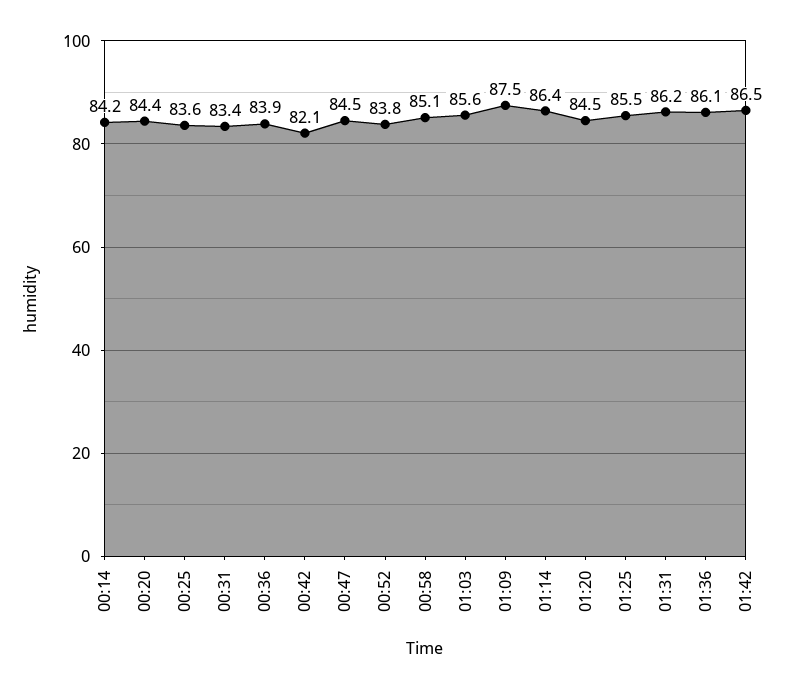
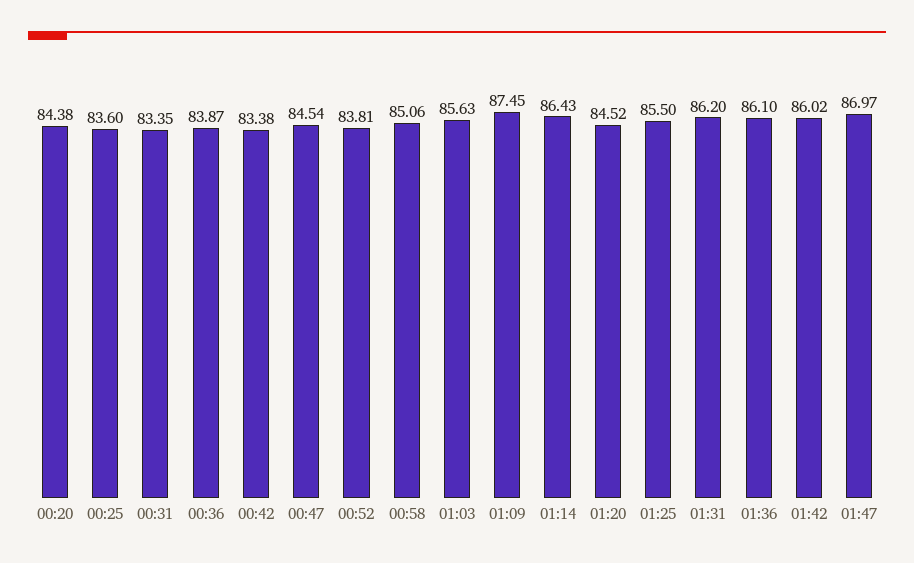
00:14: 84.2 -> none
00:42: 82.1 -> 83.38
01:42: 86.5 -> 86.02
01:47: none -> 86.97

